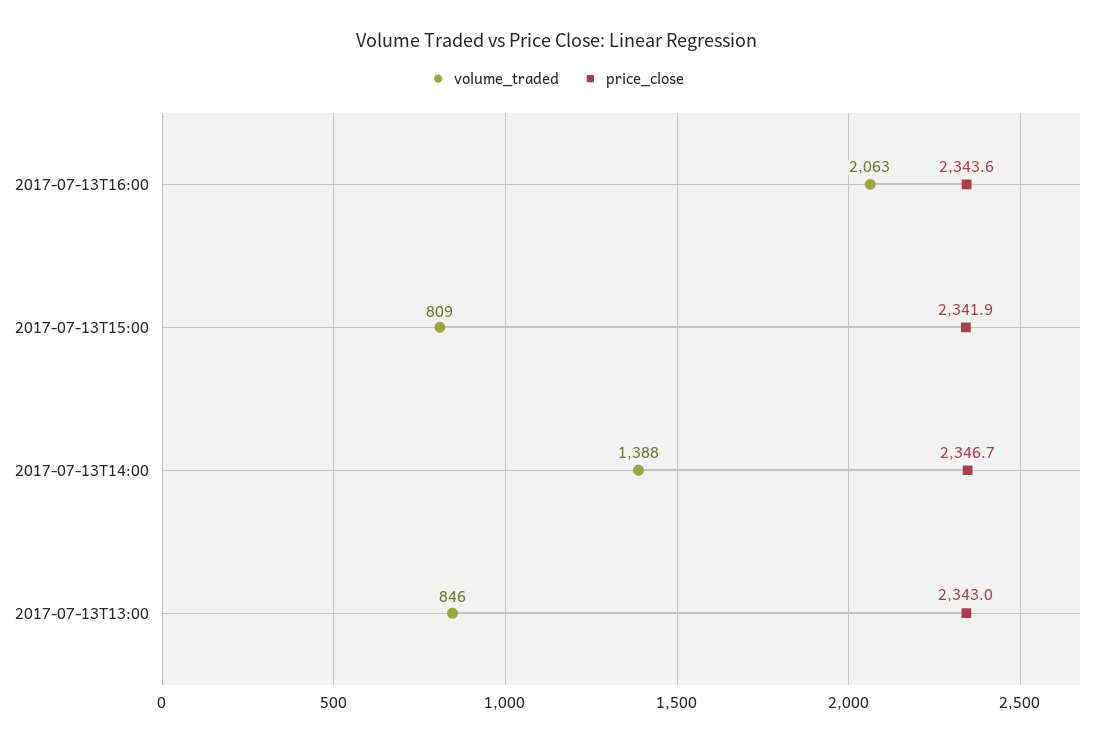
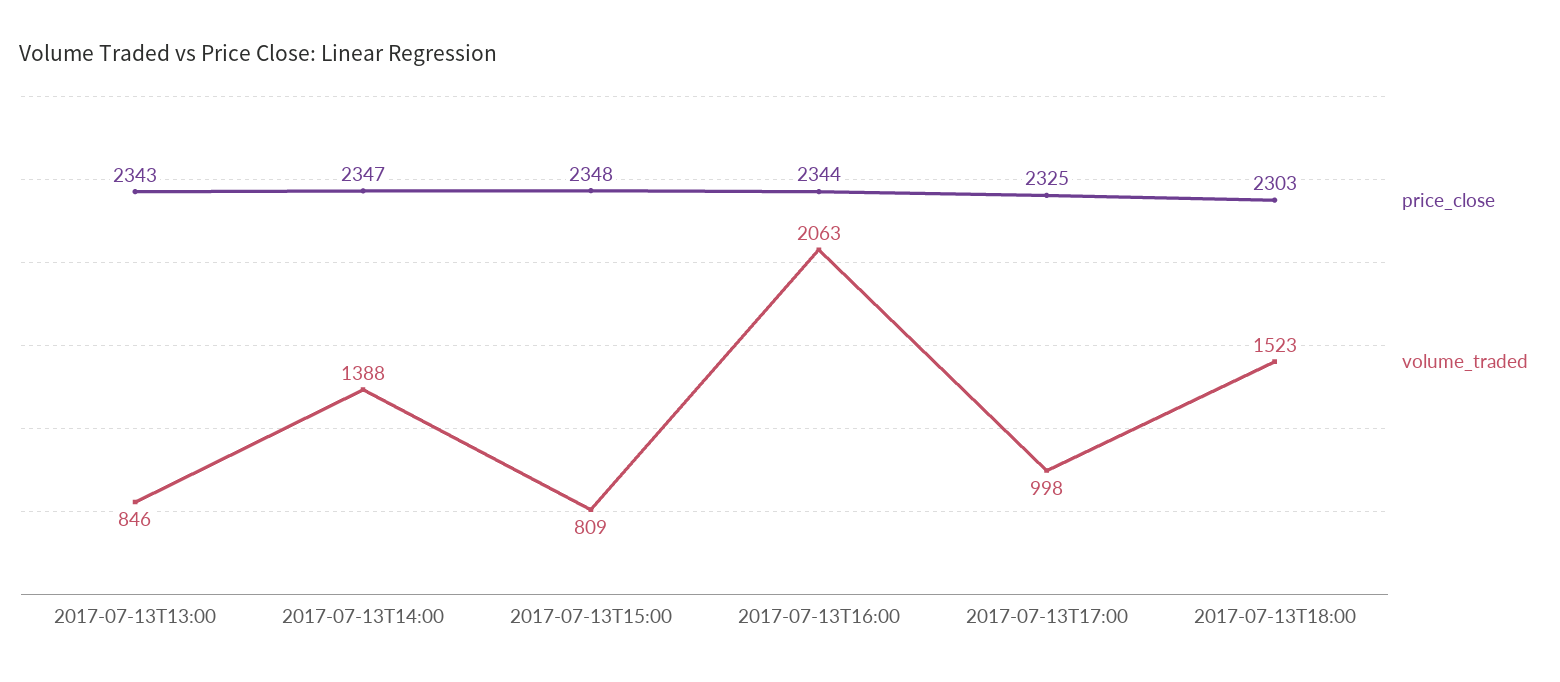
price_close, 2017-07-13T15:00: 2341.9 -> 2348
price_close, 2017-07-13T17:00: none -> 2325
volume_traded, 2017-07-13T17:00: none -> 998
price_close, 2017-07-13T18:00: none -> 2303
volume_traded, 2017-07-13T18:00: none -> 1523

